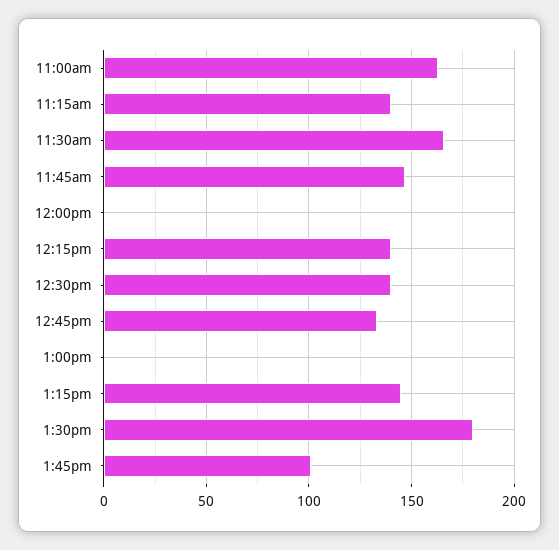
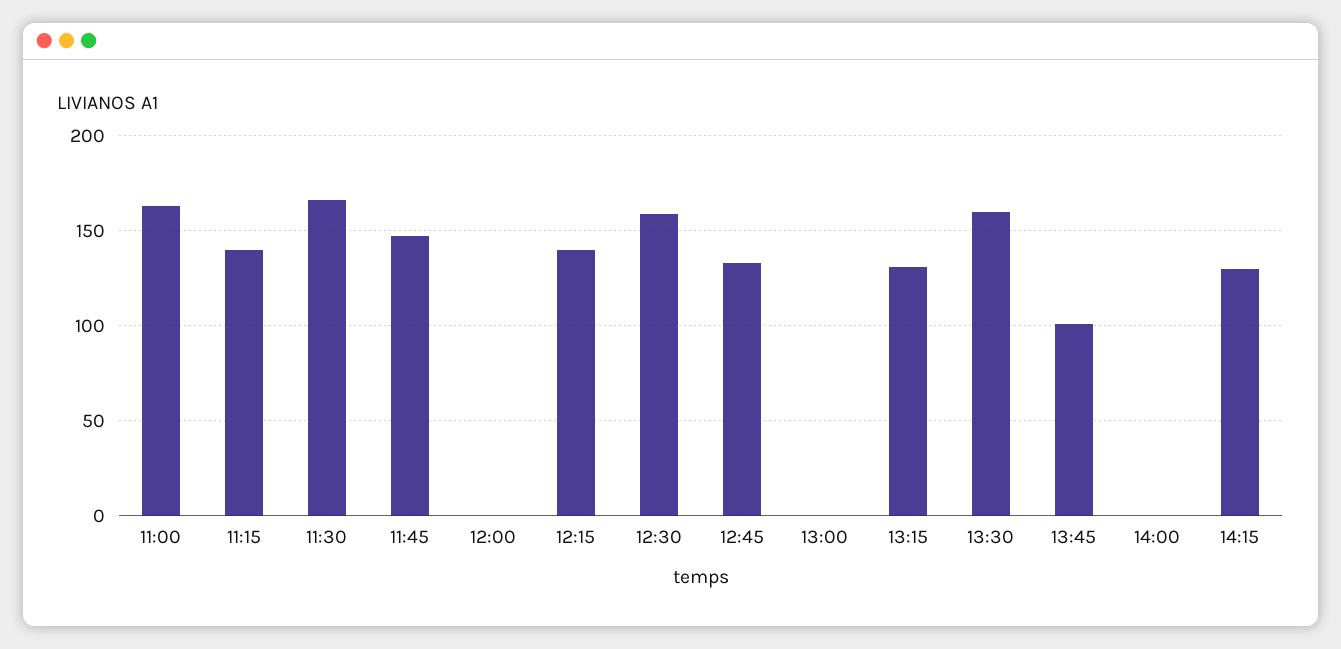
12:30pm: 140 -> 160
1:15pm: 145 -> 130
1:30pm: 180 -> 160
14:00: none -> 0
14:15: none -> 130

